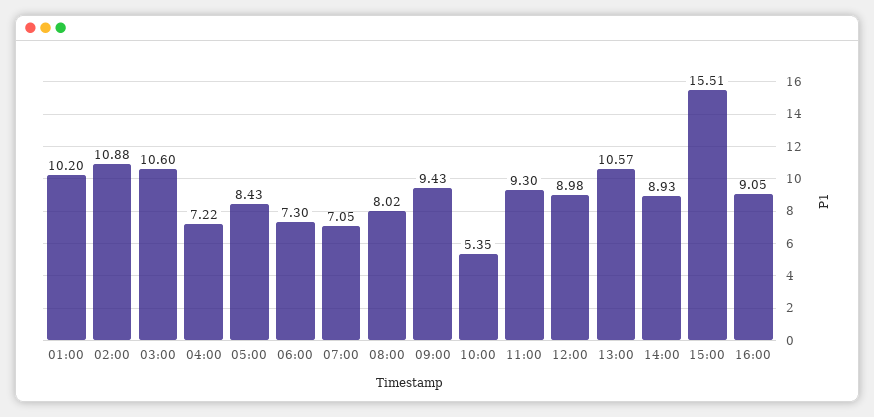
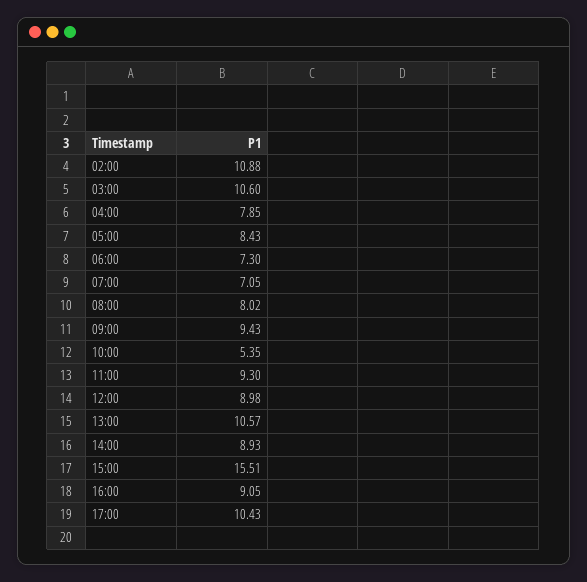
01:00: 10.2 -> none
04:00: 7.22 -> 7.85
17:00: none -> 10.43

